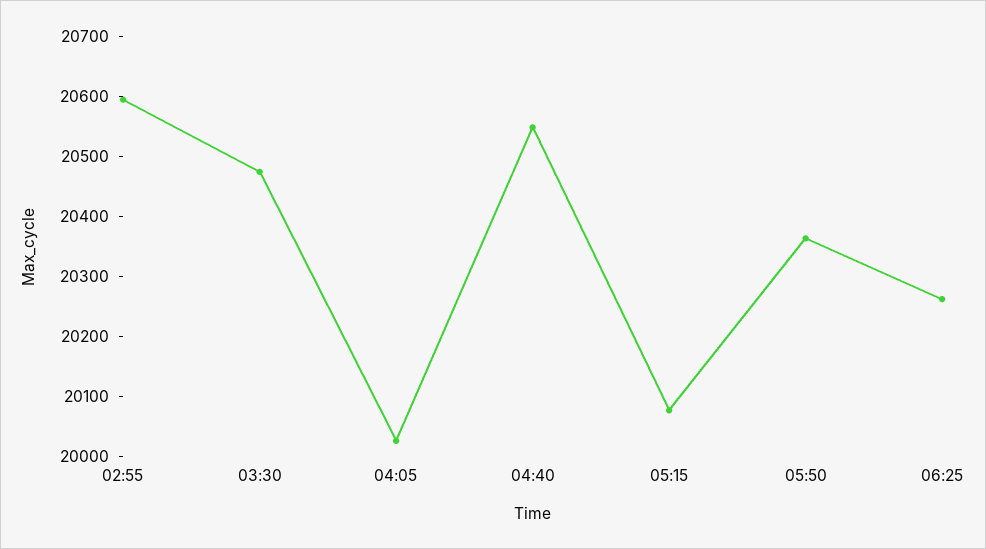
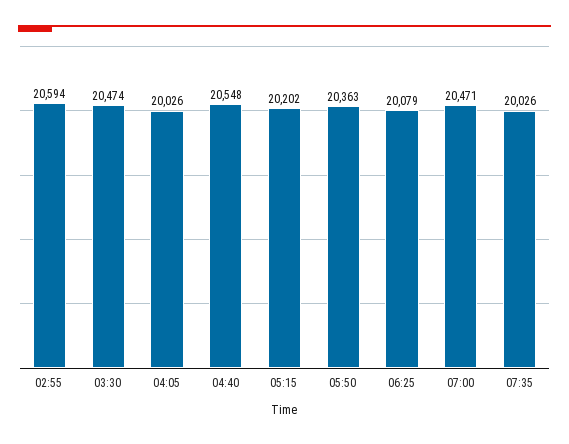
05:15: 20080 -> 20202
06:25: 20260 -> 20079
07:00: none -> 20471
07:35: none -> 20026

